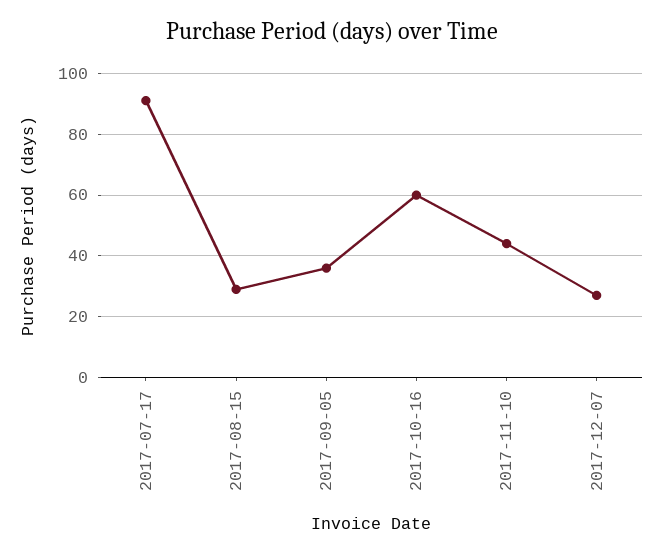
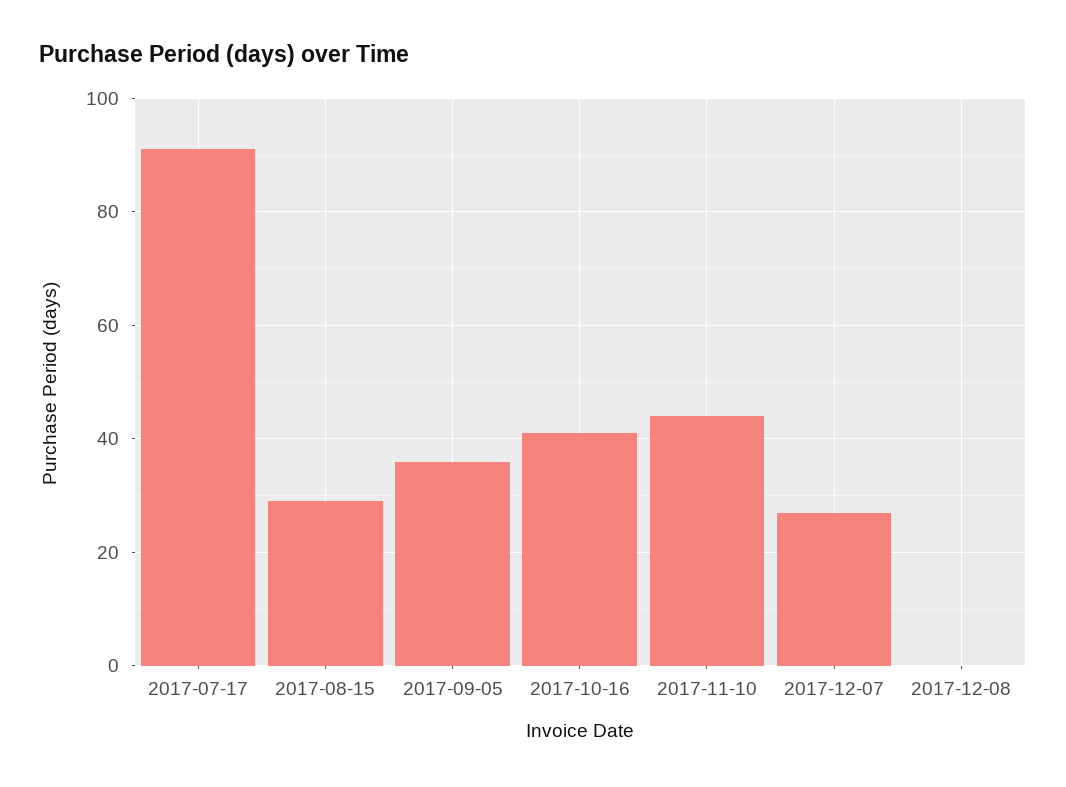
2017-10-16: 60 -> 40
2017-12-08: none -> 0

